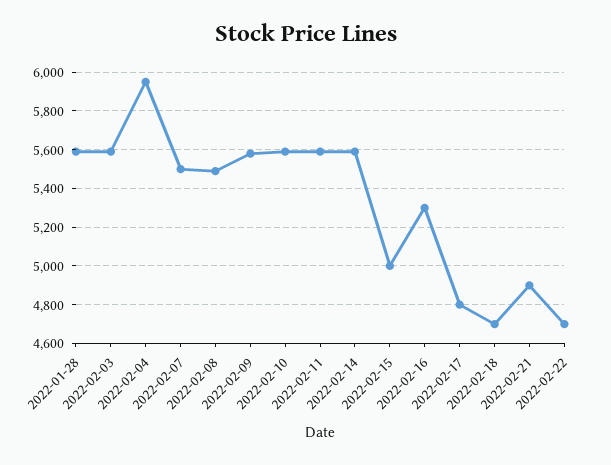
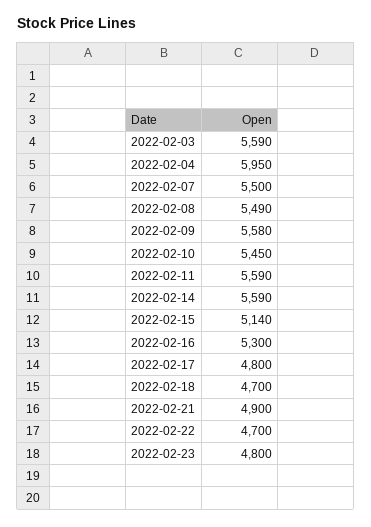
2022-01-28: 5600 -> none
2022-02-10: 5600 -> 5450
2022-02-15: 5000 -> 5140
2022-02-23: none -> 4800

